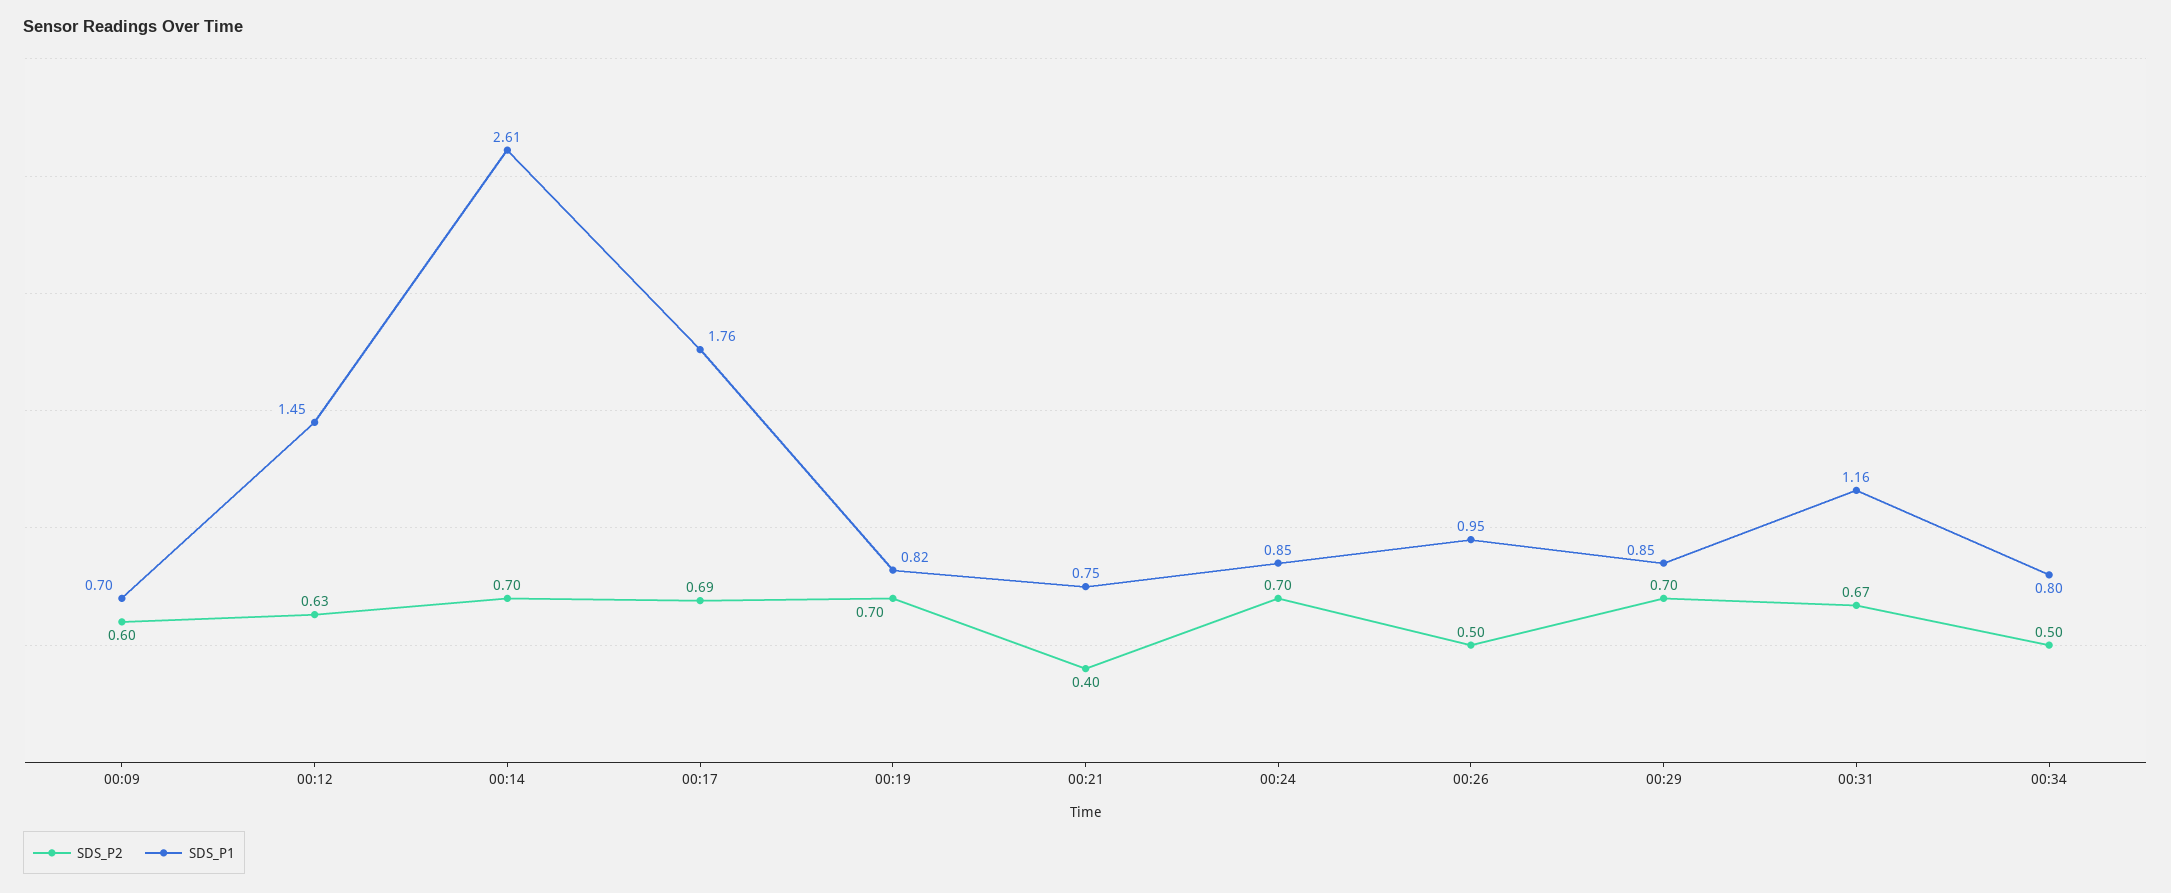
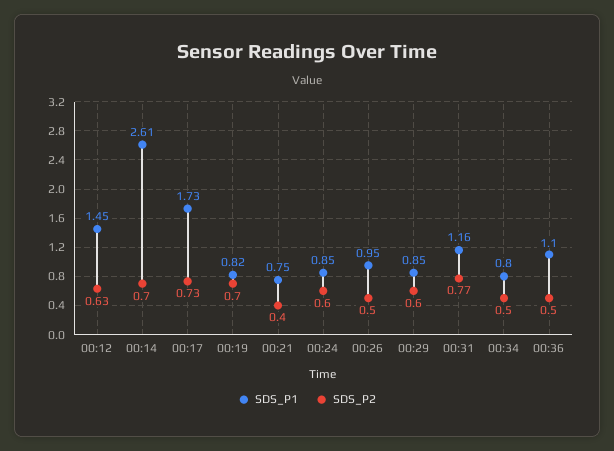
SDS_P2, 00:09: 0.6 -> none
SDS_P1, 00:09: 0.7 -> none
SDS_P2, 00:17: 0.69 -> 0.73
SDS_P1, 00:17: 1.76 -> 1.73
SDS_P2, 00:24: 0.7 -> 0.6
SDS_P2, 00:29: 0.7 -> 0.6
SDS_P2, 00:31: 0.67 -> 0.77
SDS_P1, 00:36: none -> 1.1
SDS_P2, 00:36: none -> 0.5

